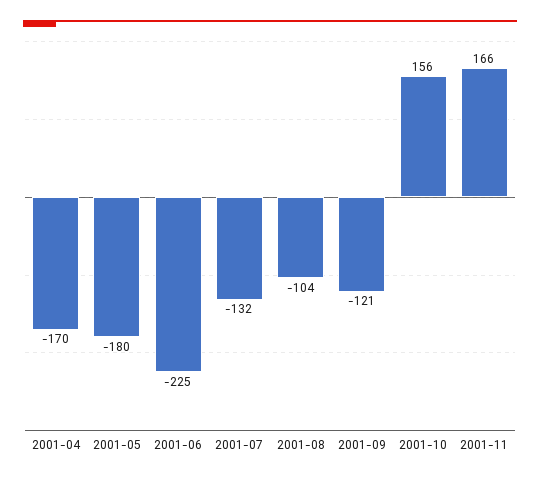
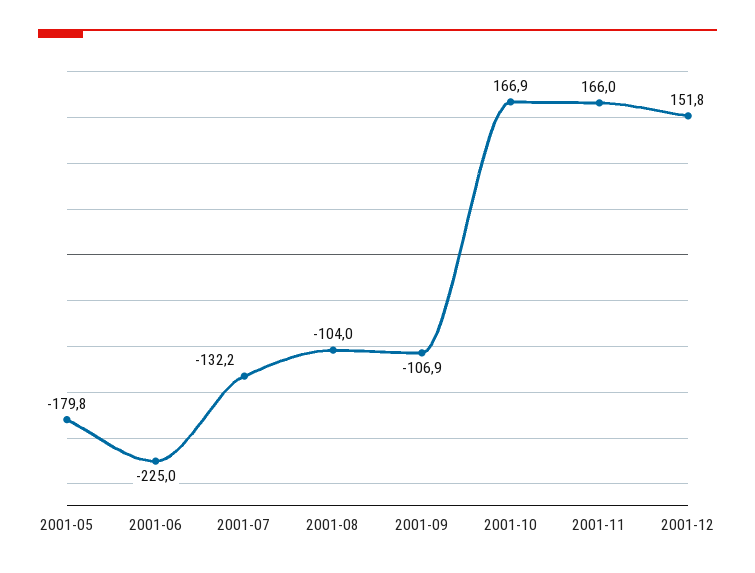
2001-04: -170 -> none
2001-09: -121 -> -106.9
2001-10: 156 -> 166.9
2001-12: none -> 151.8

